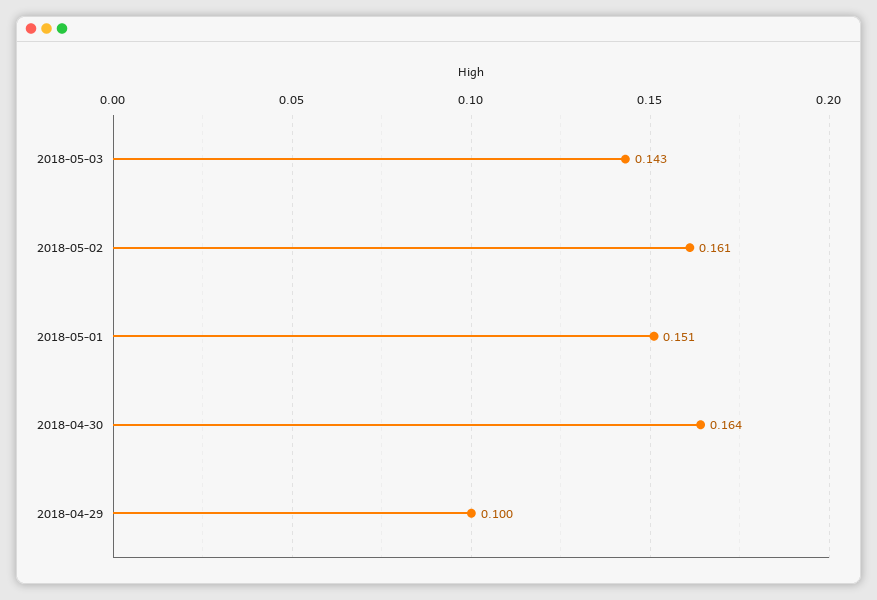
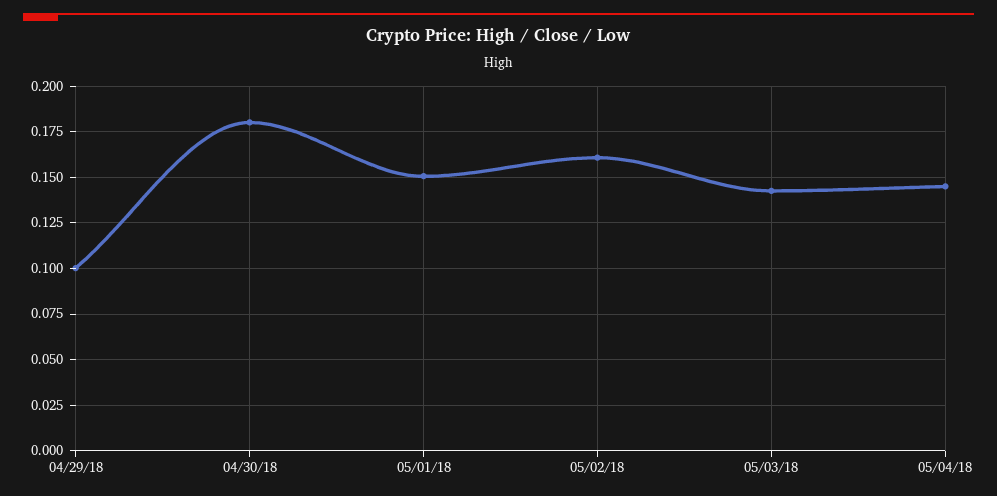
2018-04-30: 0.164 -> 0.18
05/04/18: none -> 0.145

